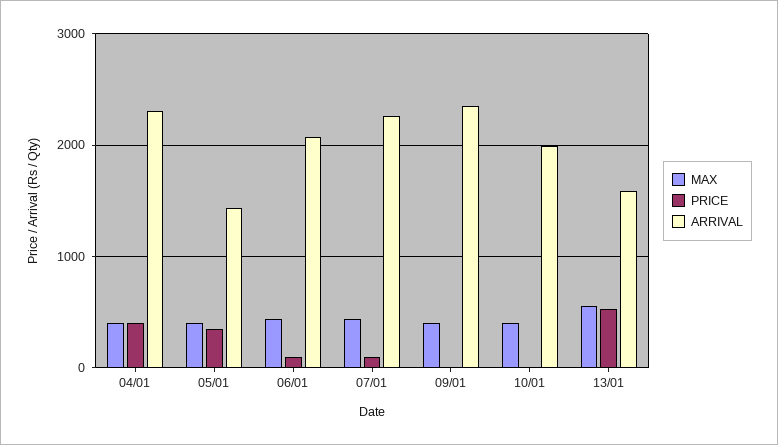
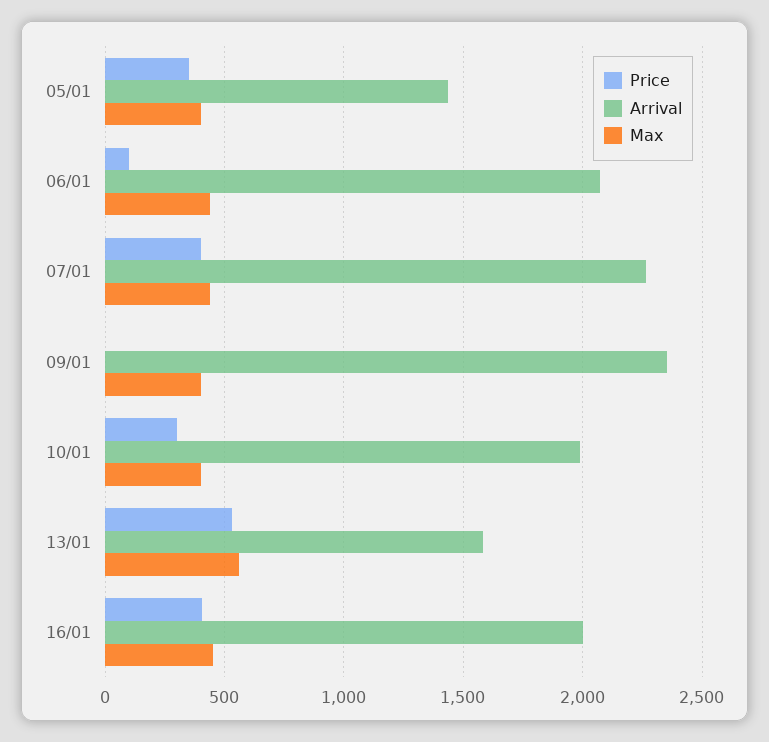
MAX, 04/01: 400 -> none
PRICE, 04/01: 400 -> none
ARRIVAL, 04/01: 2300 -> none
PRICE, 07/01: 100 -> 400
PRICE, 10/01: 0 -> 300
PRICE, 16/01: none -> 400
ARRIVAL, 16/01: none -> 2000
MAX, 16/01: none -> 450

